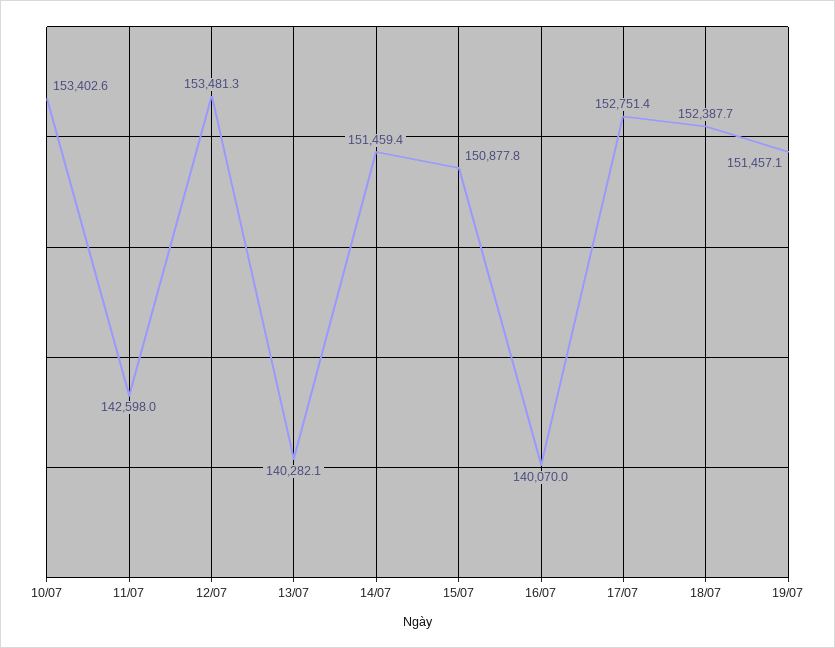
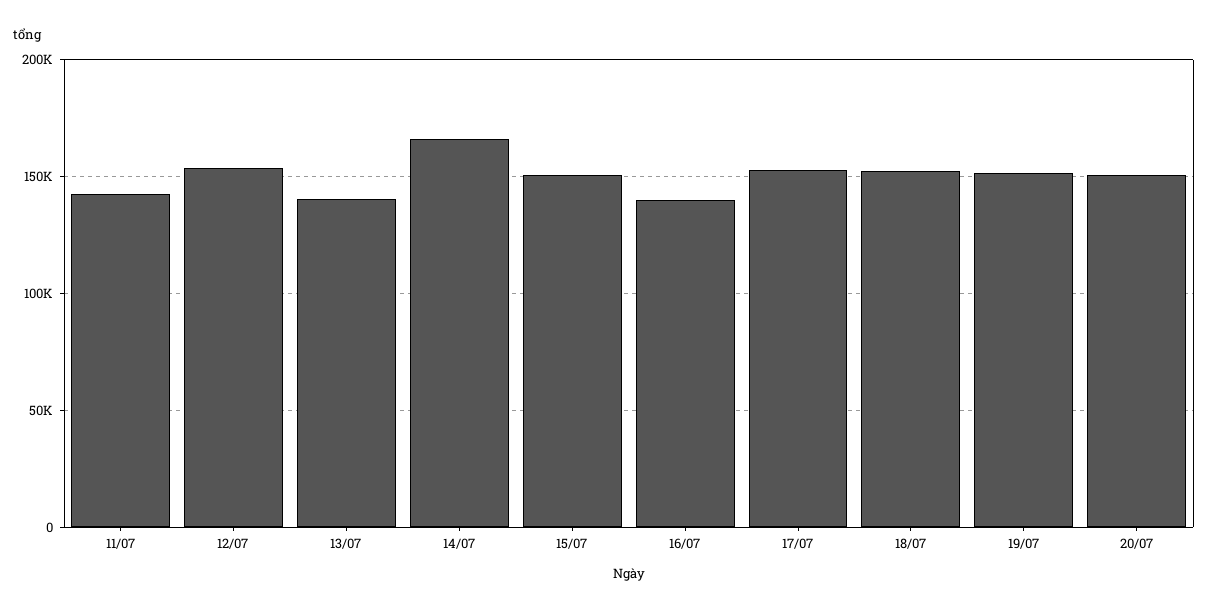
10/07: 153402.6 -> none
14/07: 151459.4 -> 165000
20/07: none -> 150000

